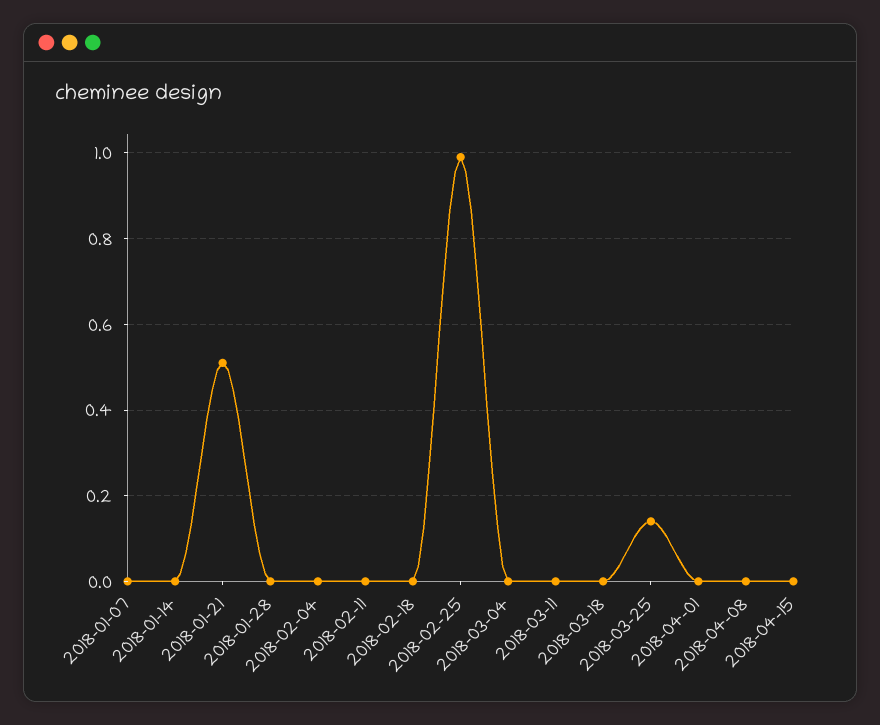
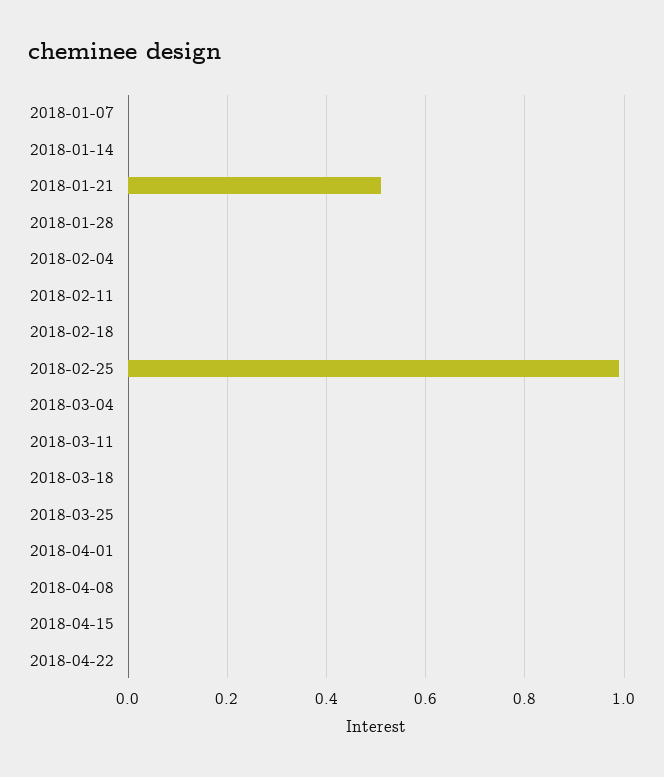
2018-03-25: 0.15 -> 0
2018-04-22: none -> 0

